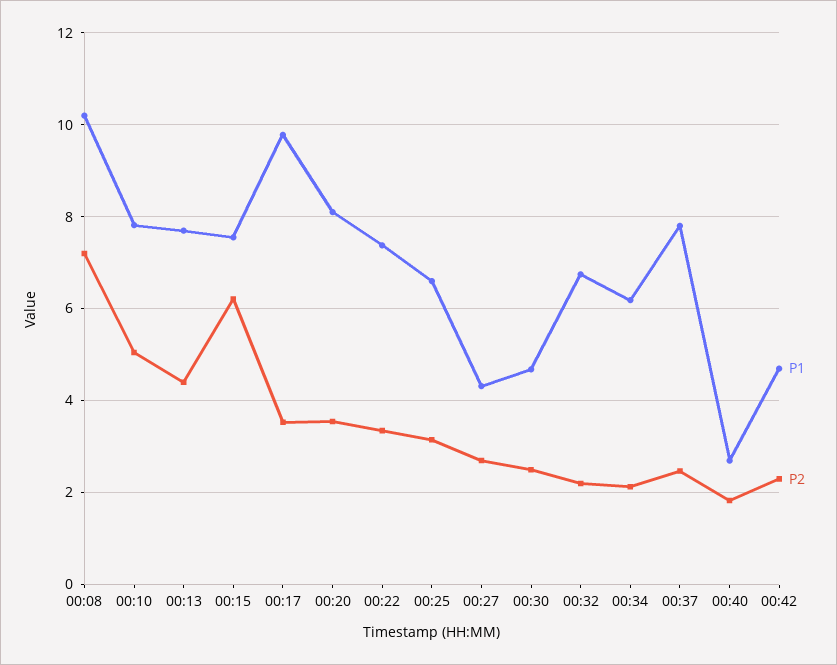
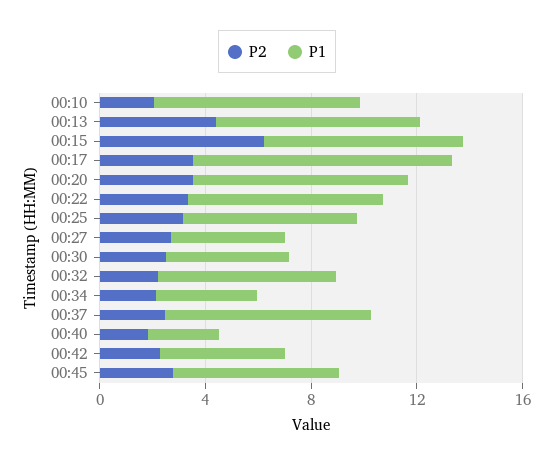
P1, 00:08: 10.2 -> none
P2, 00:08: 7.2 -> none
P2, 00:10: 5 -> 2
P1, 00:34: 6.2 -> 4
P2, 00:45: none -> 3
P1, 00:45: none -> 6

